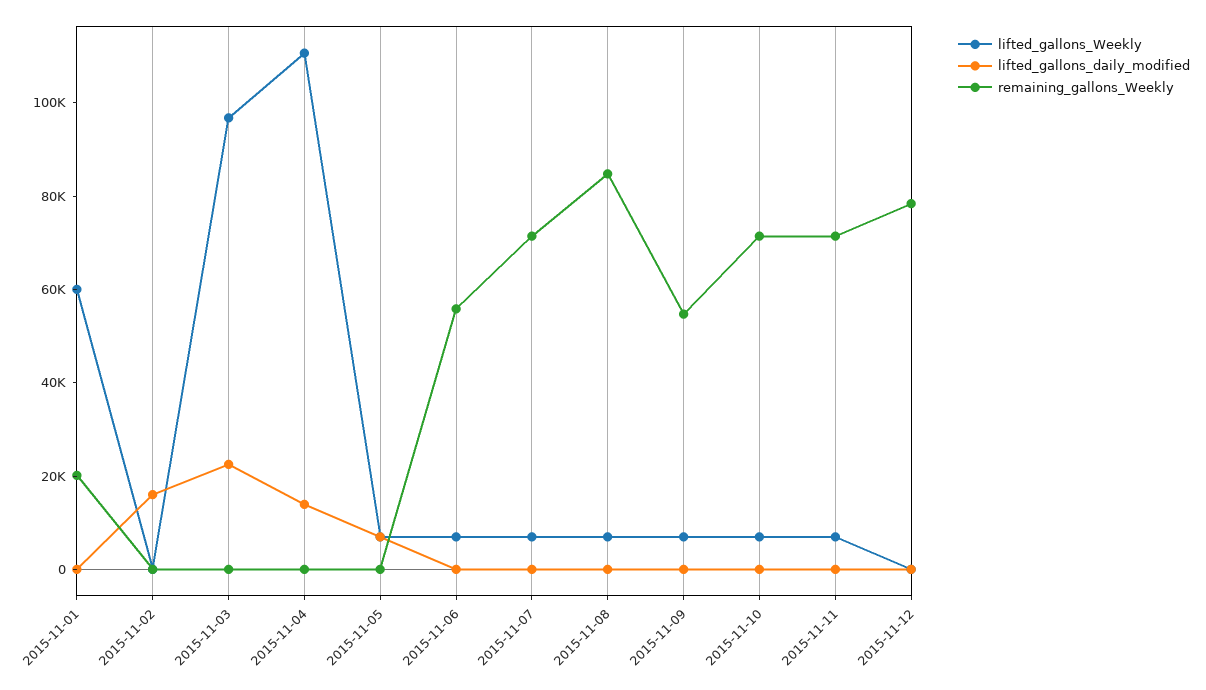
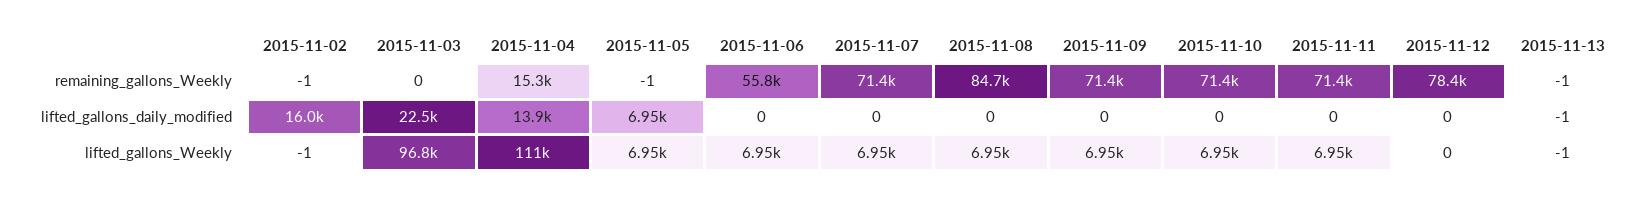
lifted_gallons_Weekly, 2015-11-01: 60000 -> none
lifted_gallons_daily_modified, 2015-11-01: 0 -> none
remaining_gallons_Weekly, 2015-11-01: 20000 -> none
remaining_gallons_Weekly, 2015-11-04: 0 -> 15300
remaining_gallons_Weekly, 2015-11-09: 55000 -> 71400
remaining_gallons_Weekly, 2015-11-13: none -> -1
lifted_gallons_daily_modified, 2015-11-13: none -> -1
lifted_gallons_Weekly, 2015-11-13: none -> -1

